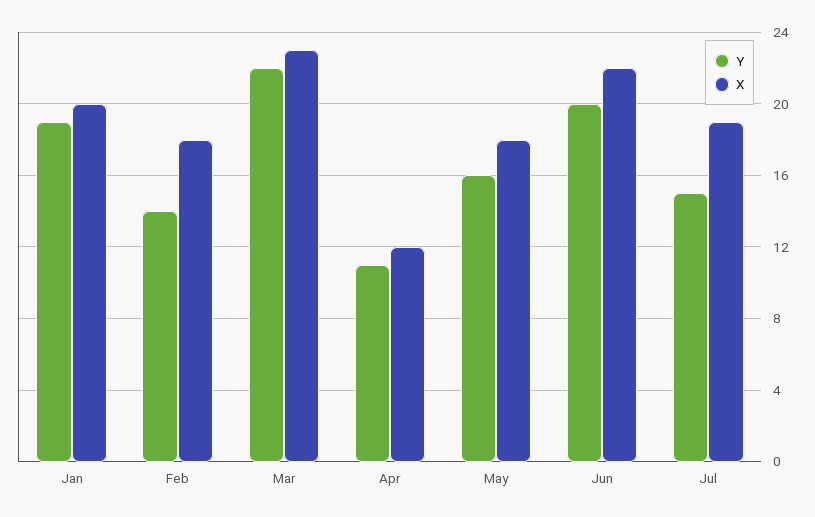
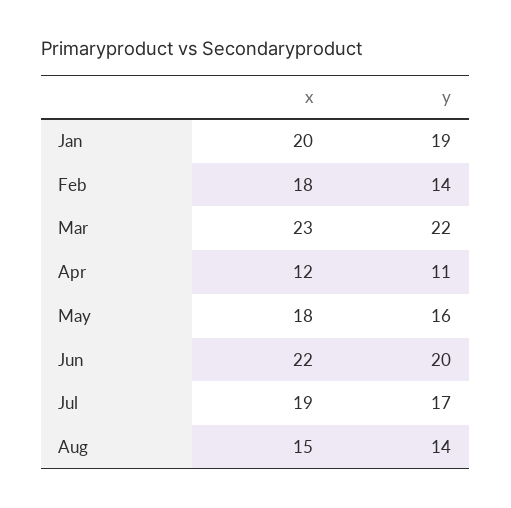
Y, Jul: 15 -> 17
X, Aug: none -> 15
Y, Aug: none -> 14

